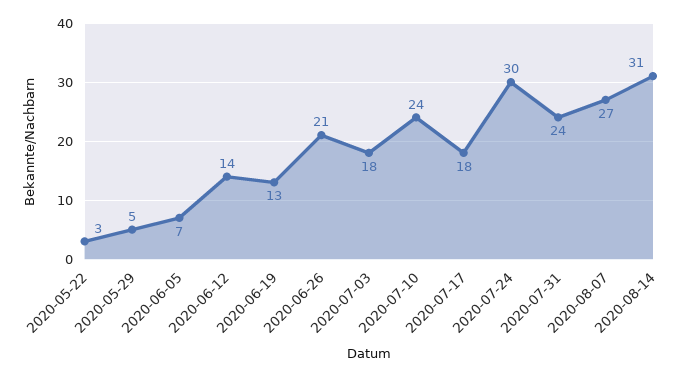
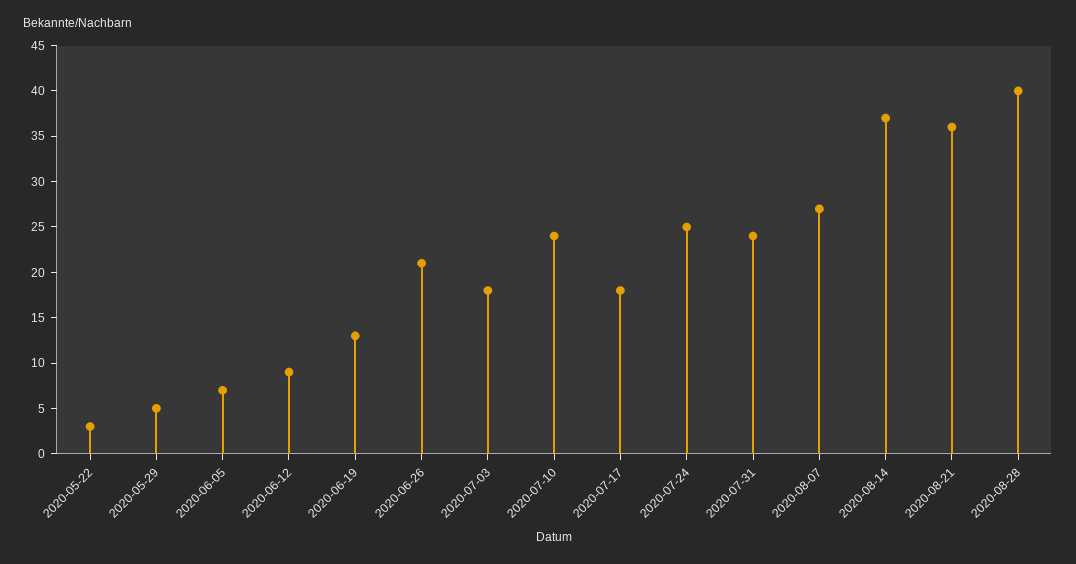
2020-06-12: 14 -> 9
2020-07-24: 30 -> 25
2020-08-14: 31 -> 37
2020-08-21: none -> 36
2020-08-28: none -> 40

